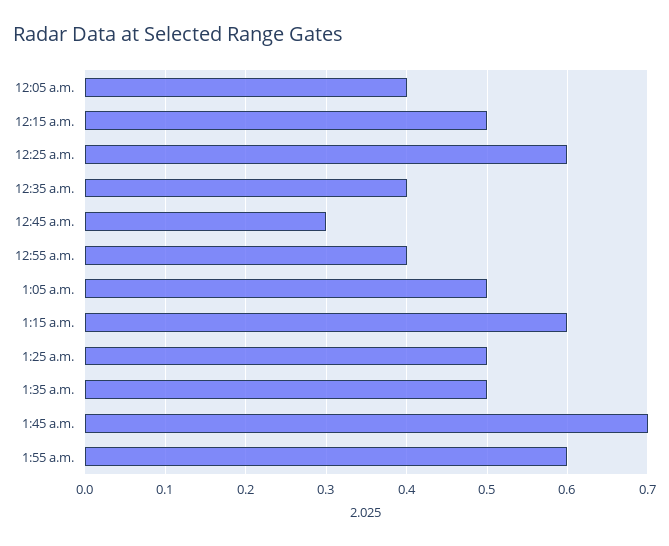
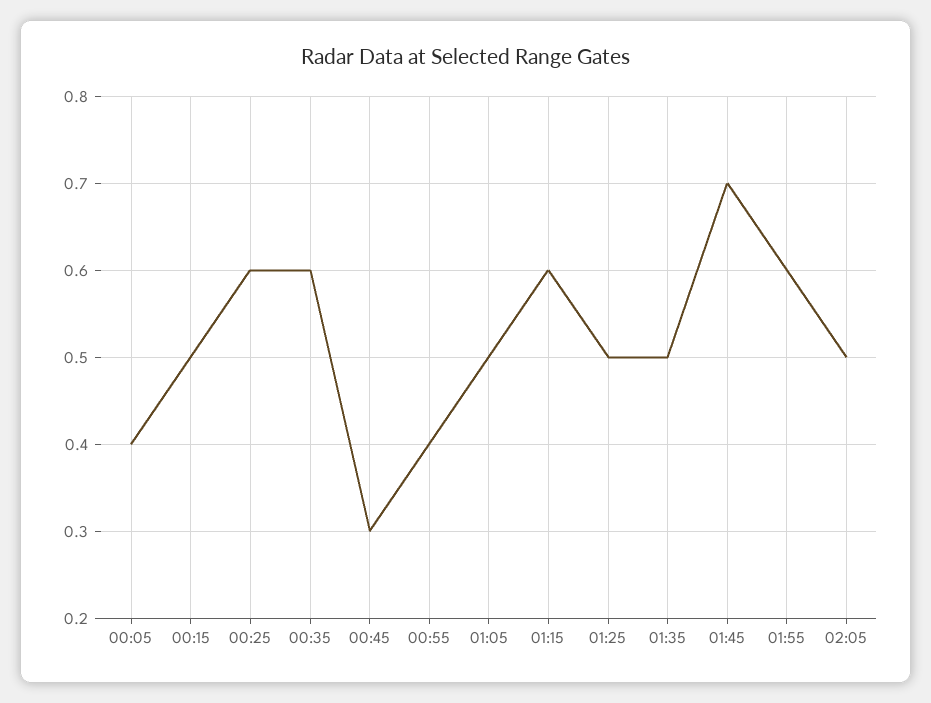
12:35 a.m.: 0.4 -> 0.6
02:05: none -> 0.5

